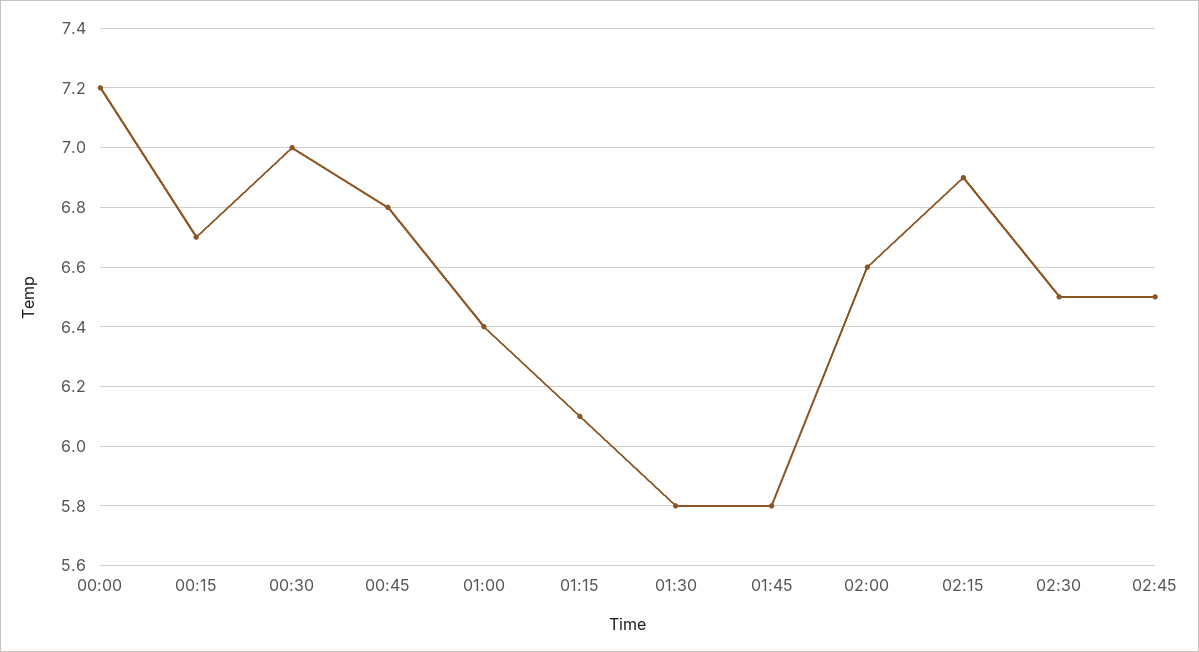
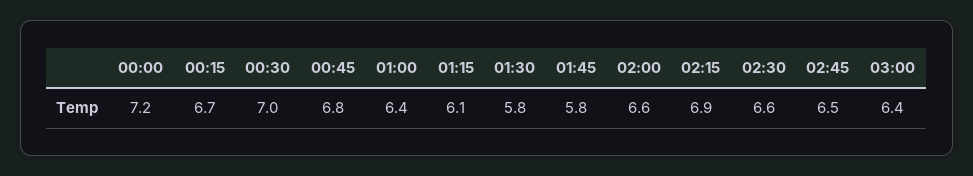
02:30: 6.5 -> 6.6
03:00: none -> 6.4

